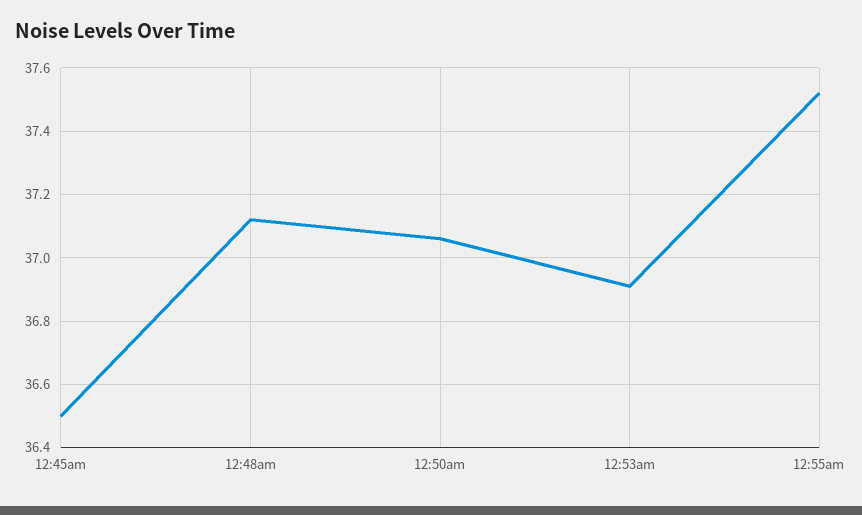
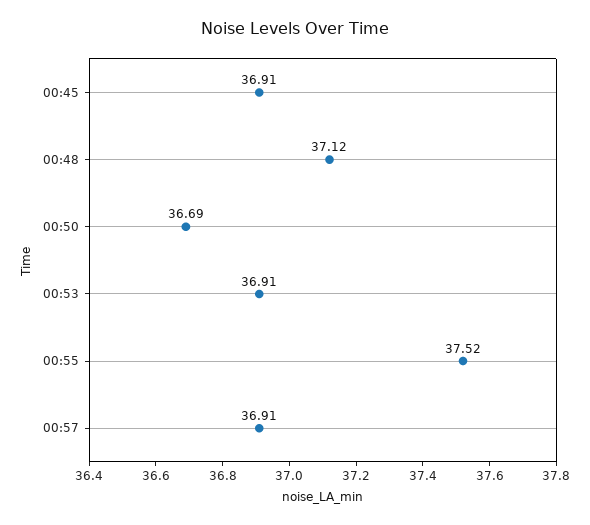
12:45am: 36.5 -> 36.91
12:50am: 37.05 -> 36.69
00:57: none -> 36.91

